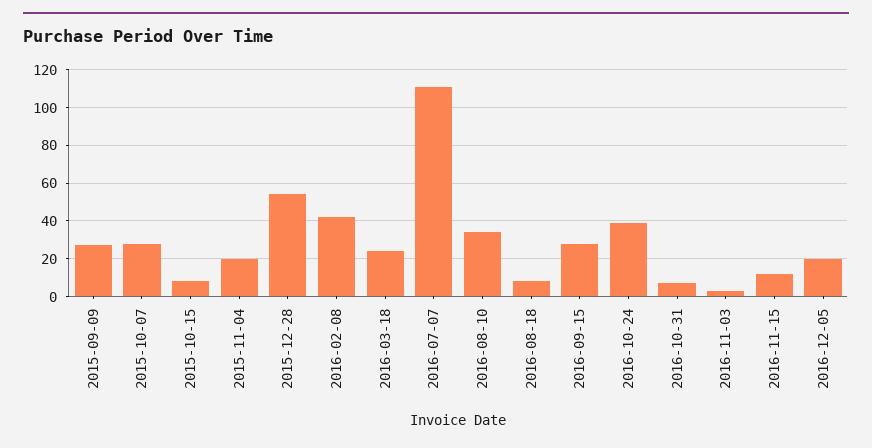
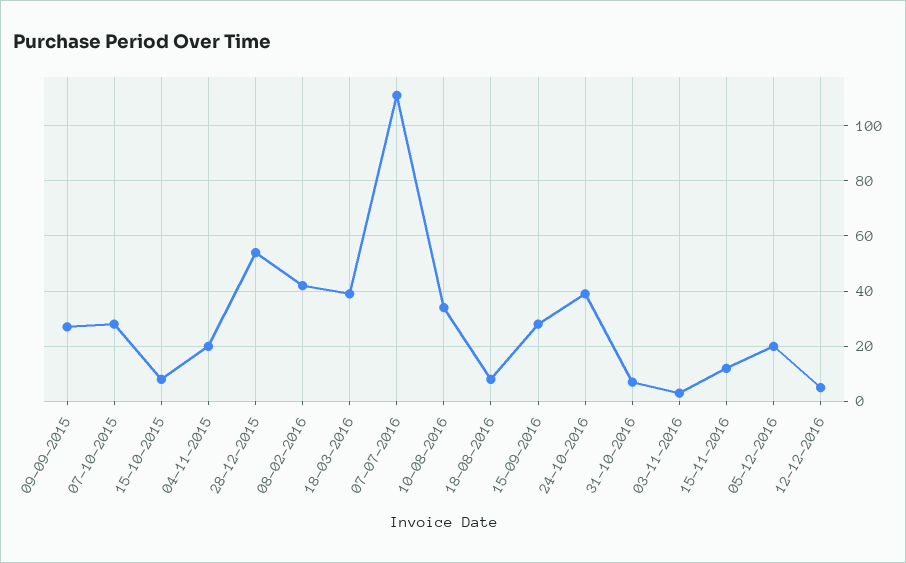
2016-03-18: 25 -> 40
12-12-2016: none -> 5

